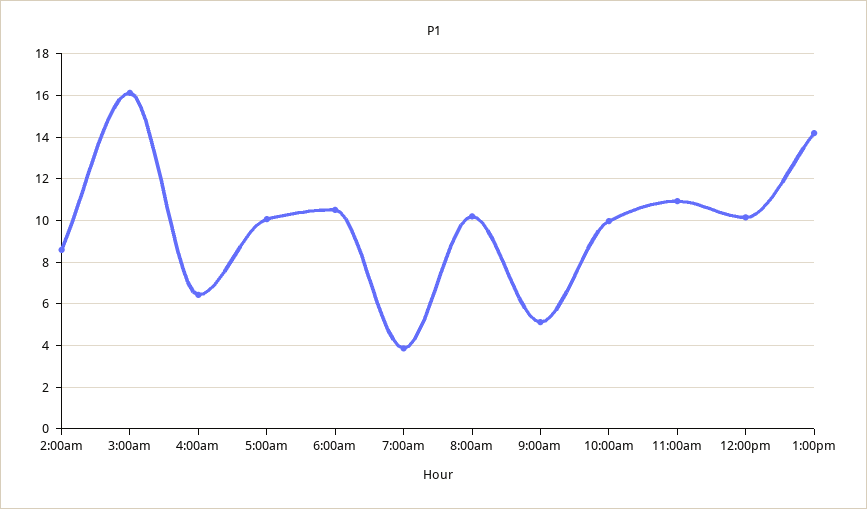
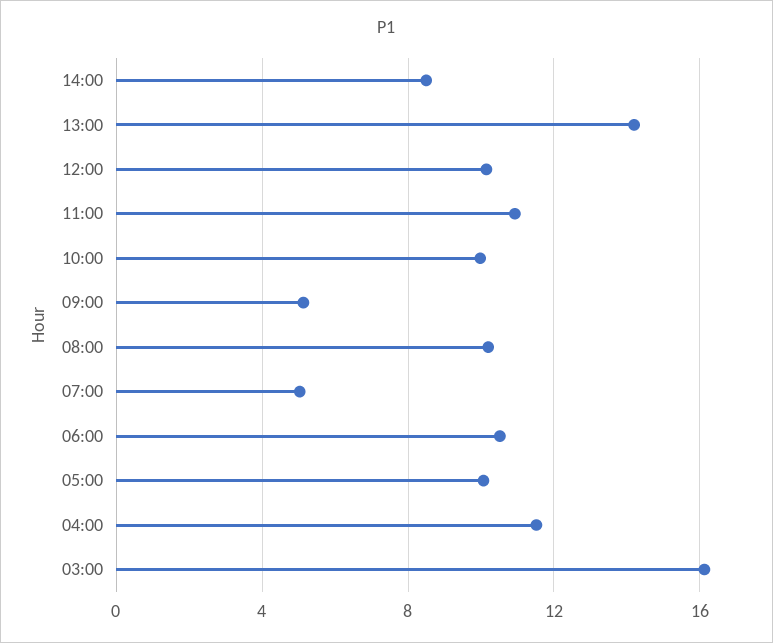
2:00am: 8.5 -> none
4:00am: 6.5 -> 11.5
7:00am: 4 -> 5
14:00: none -> 8.5

